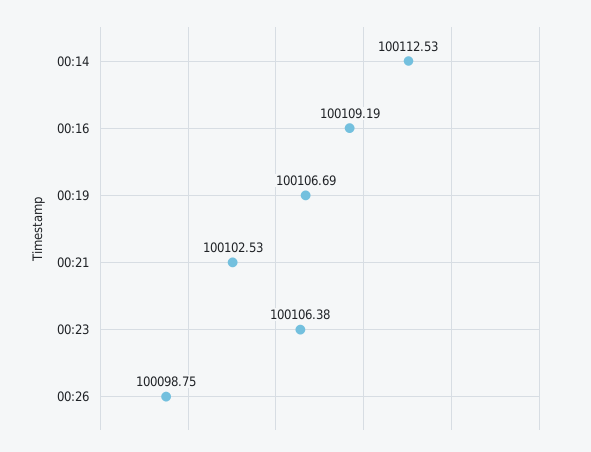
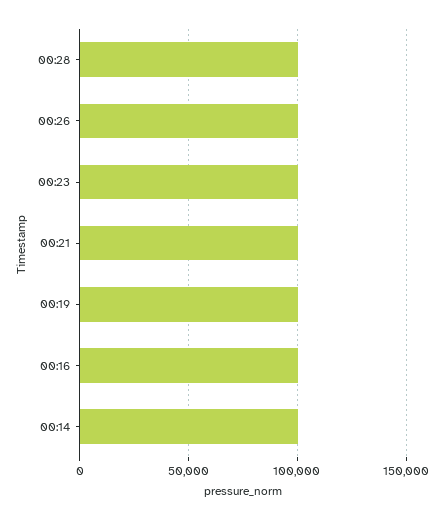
00:28: none -> 100000

